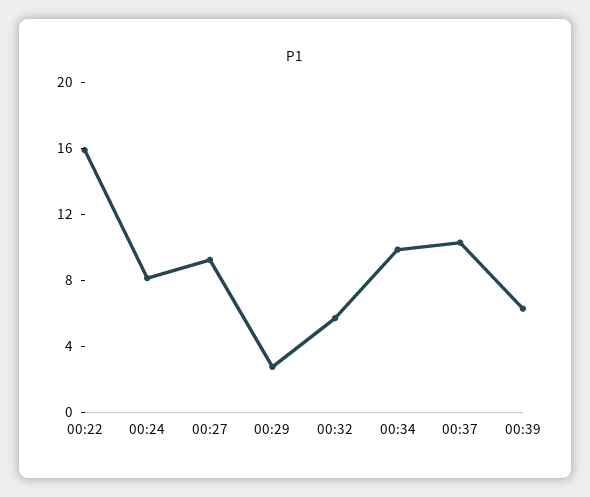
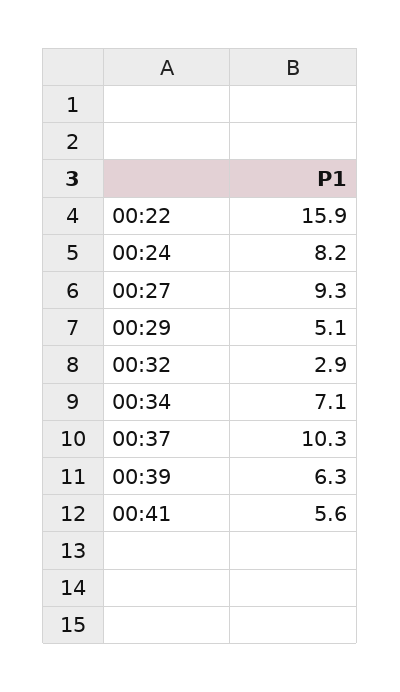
00:29: 3 -> 5.1
00:32: 6 -> 2.9
00:34: 10 -> 7.1
00:41: none -> 5.6

